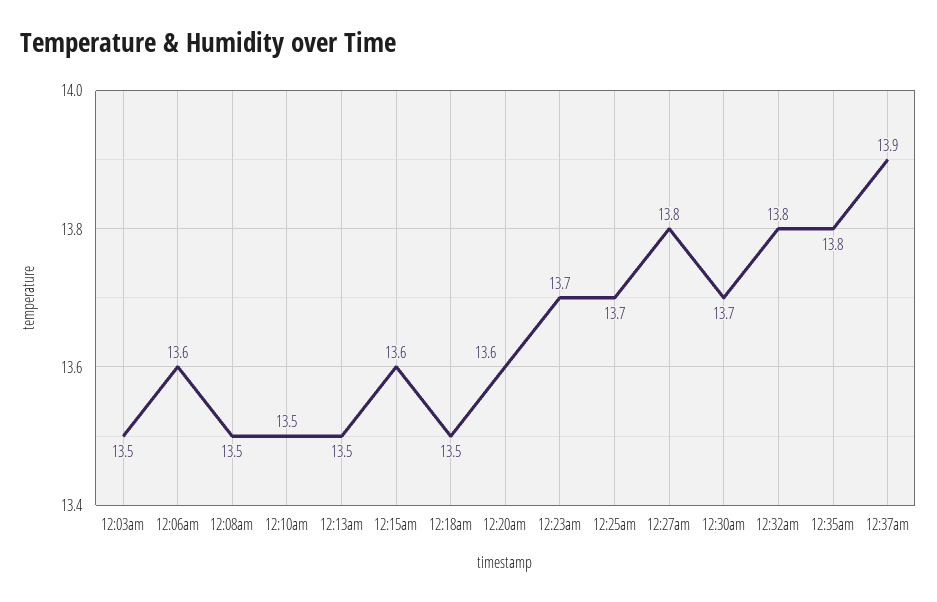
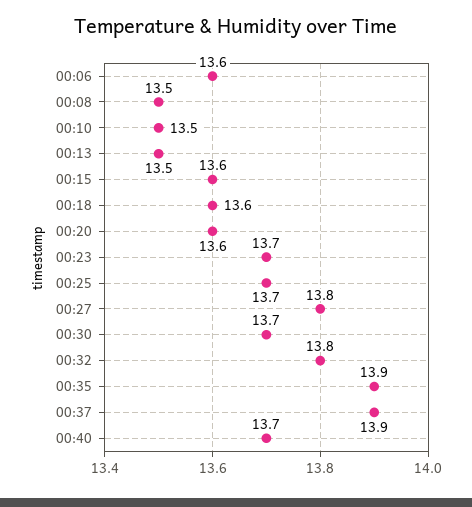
12:03am: 13.5 -> none
12:18am: 13.5 -> 13.6
12:35am: 13.8 -> 13.9
00:40: none -> 13.7

